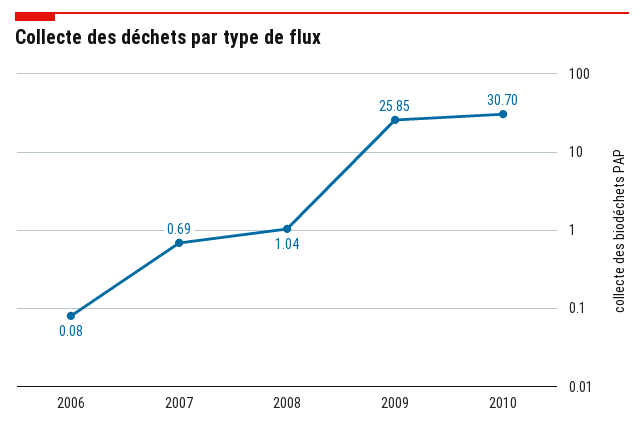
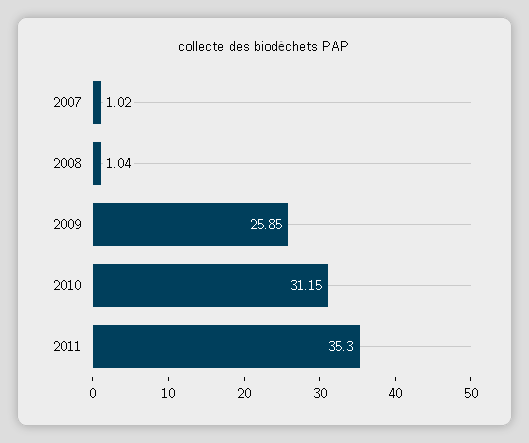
2006: 0.08 -> none
2007: 0.69 -> 1.02
2010: 30.7 -> 31.15
2011: none -> 35.3

